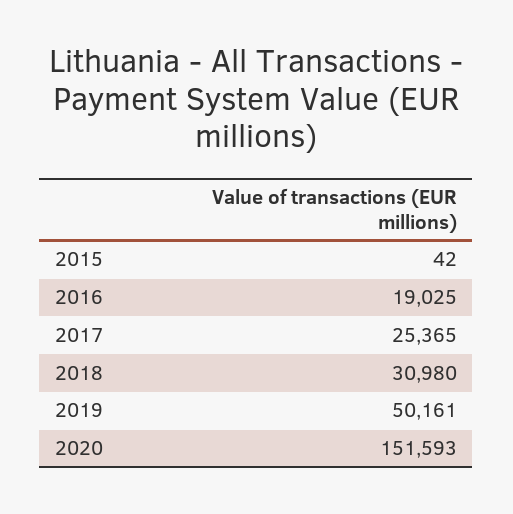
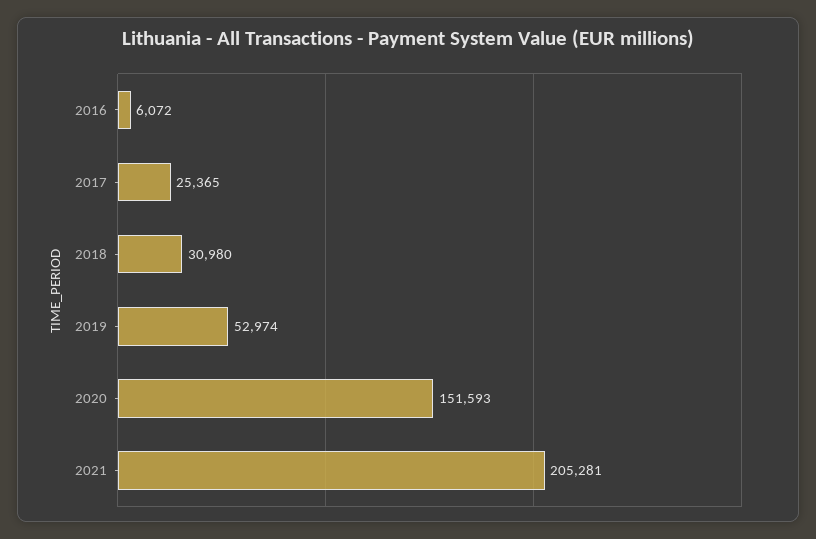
2015: 42 -> none
2016: 19025 -> 6072
2019: 50161 -> 52974
2021: none -> 205281

